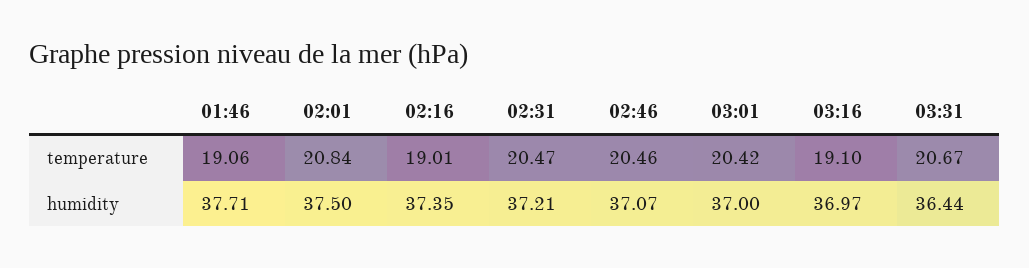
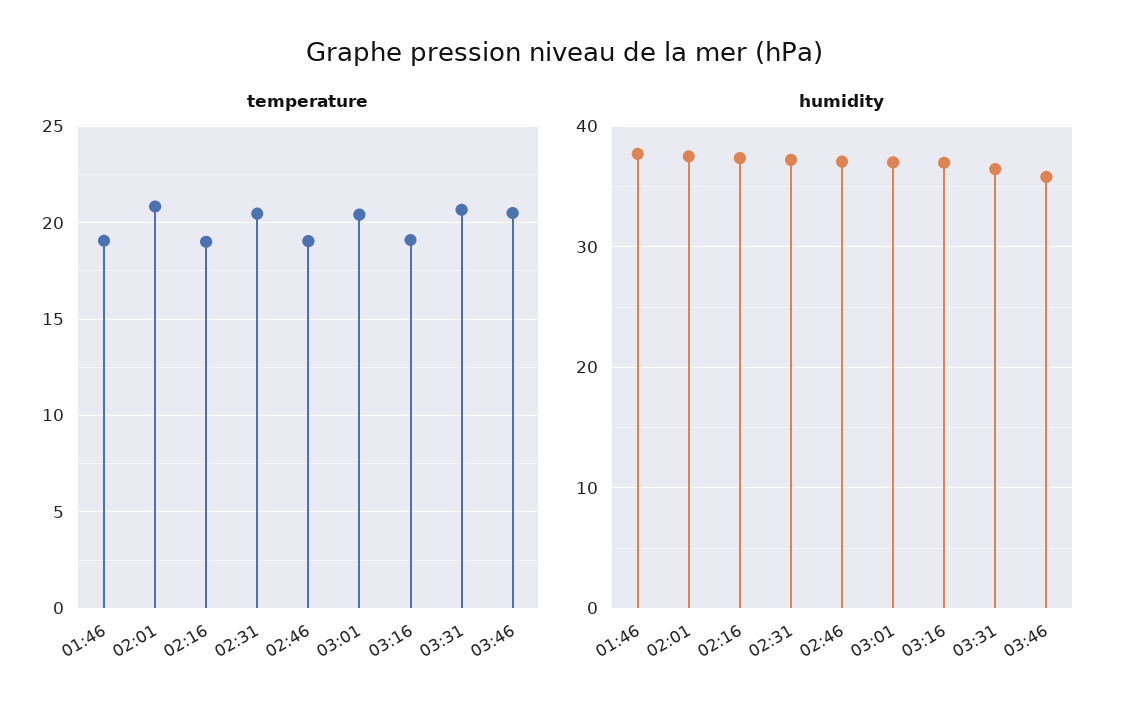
temperature, 02:46: 20.46 -> 19
temperature, 03:46: none -> 20.5
humidity, 03:46: none -> 36

